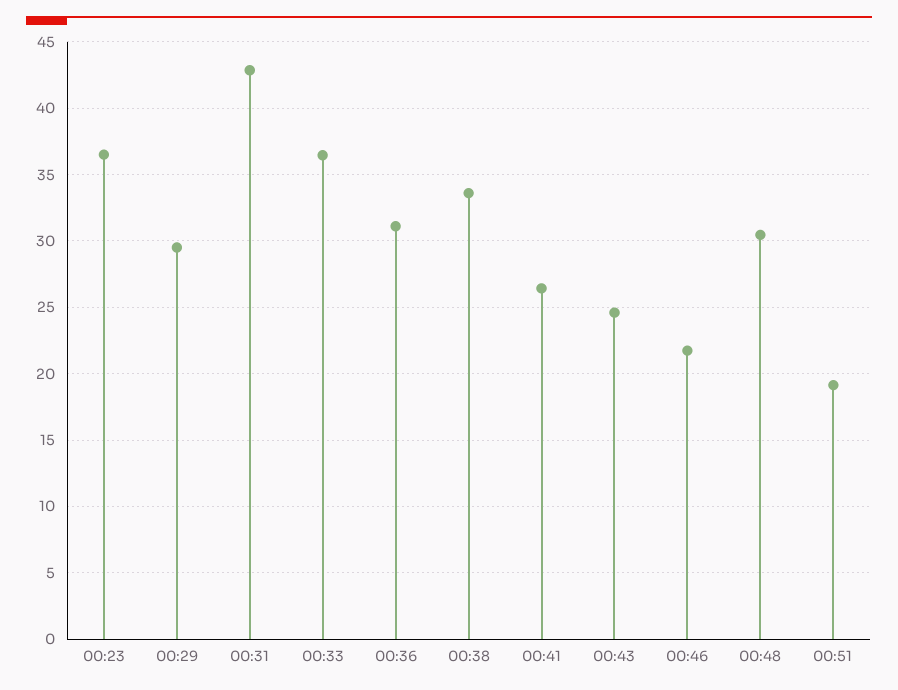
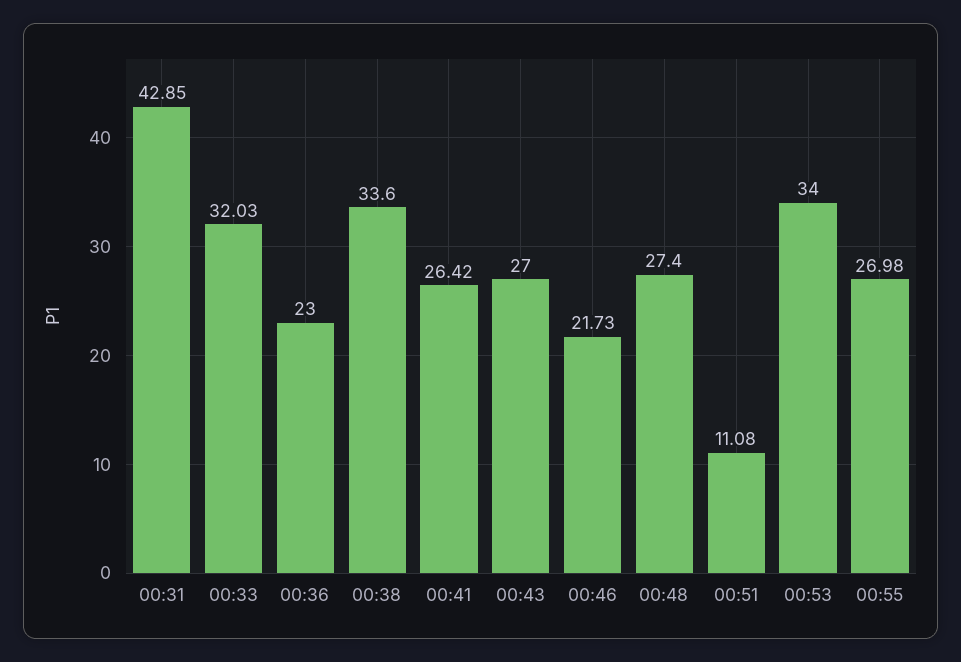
00:23: 36.5 -> none
00:29: 29.5 -> none
00:33: 36.5 -> 32.03
00:36: 31 -> 23
00:43: 24.5 -> 27
00:48: 30.5 -> 27.4
00:51: 19 -> 11.08
00:53: none -> 34
00:55: none -> 26.98

